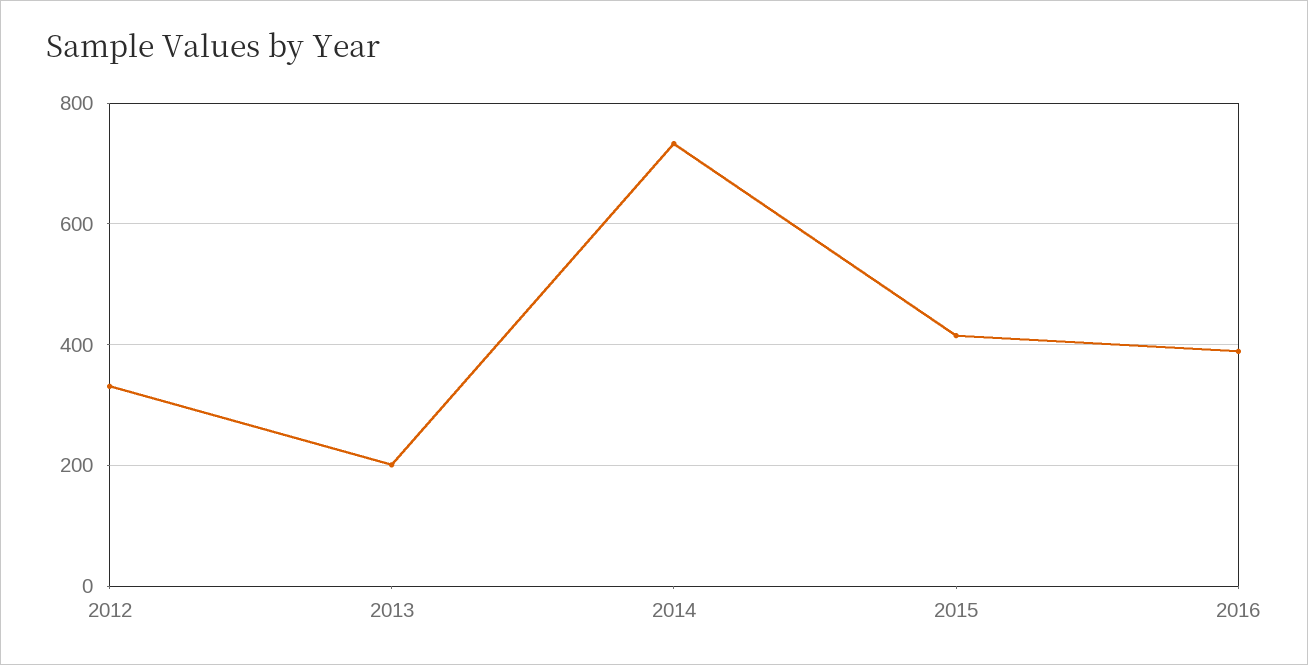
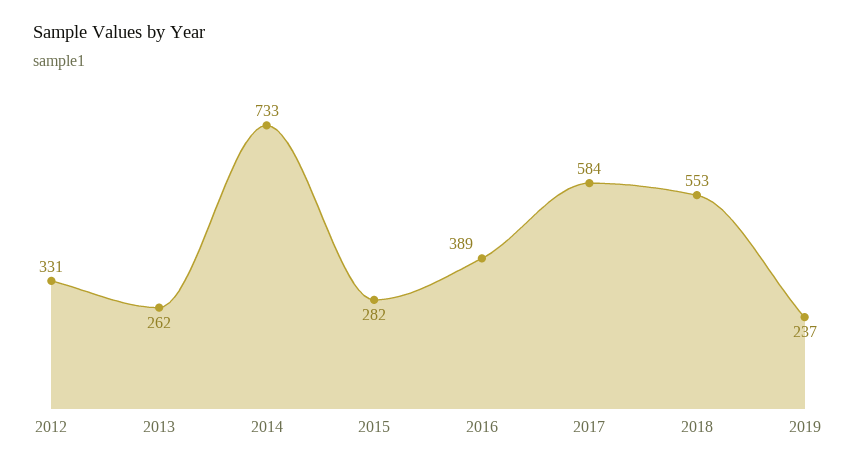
2013: 200 -> 262
2015: 420 -> 282
2017: none -> 584
2018: none -> 553
2019: none -> 237

